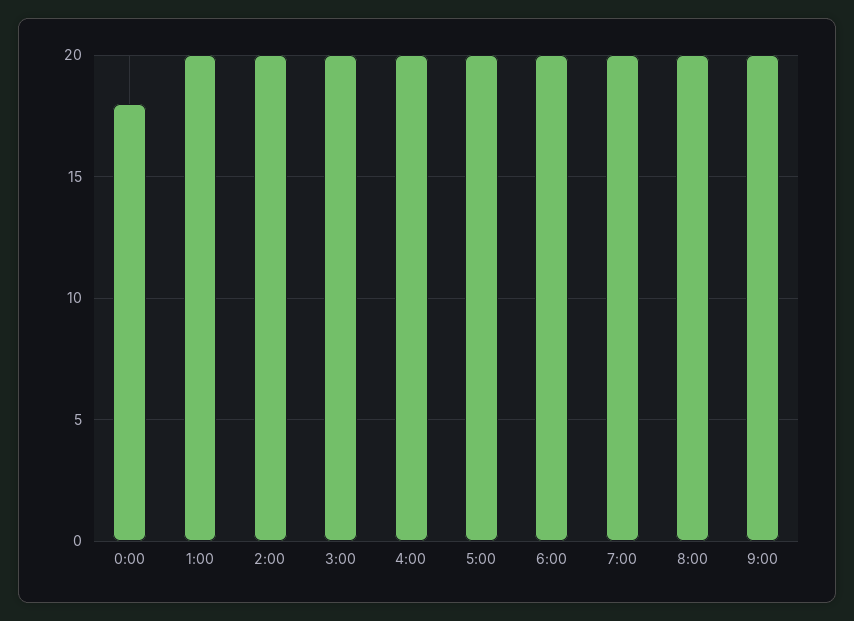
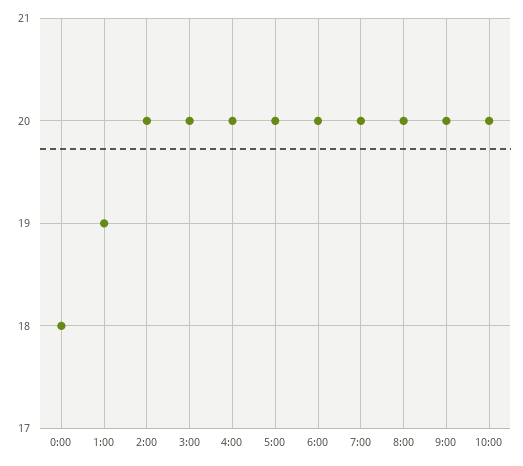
1:00: 20 -> 19
10:00: none -> 20

